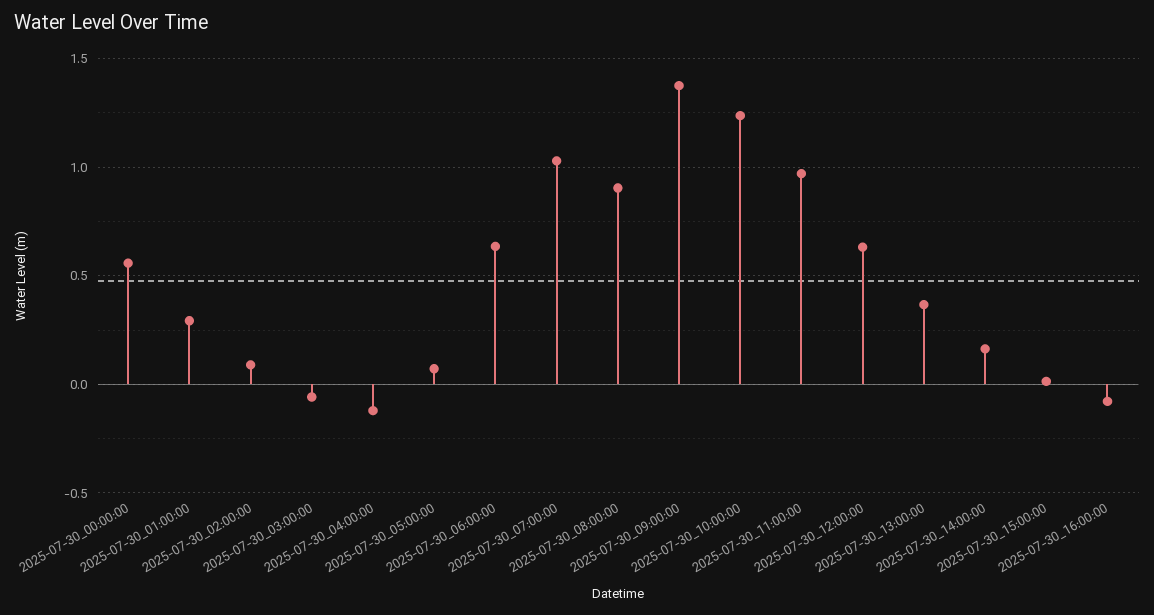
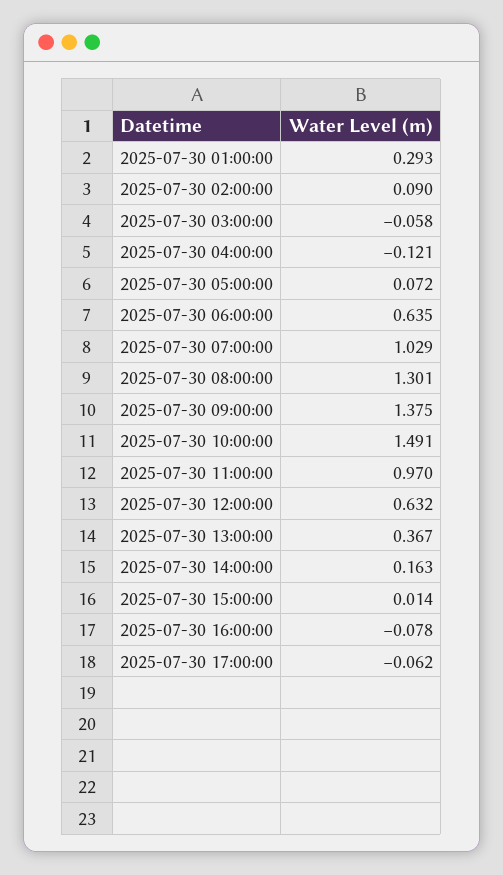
2025-07-30_00:00:00: 0.55 -> none
2025-07-30_08:00:00: 0.9 -> 1.301
2025-07-30_10:00:00: 1.25 -> 1.491
2025-07-30 17:00:00: none -> -0.062

